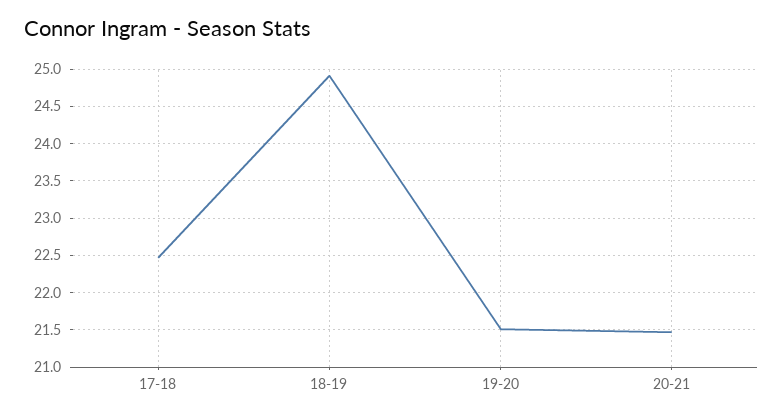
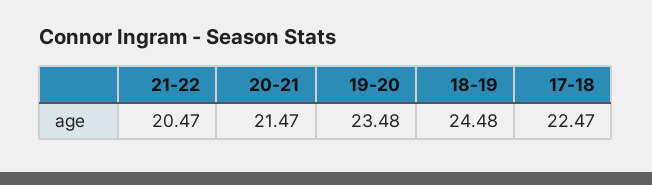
18-19: 24.9 -> 24.48
19-20: 21.5 -> 23.48
21-22: none -> 20.47

